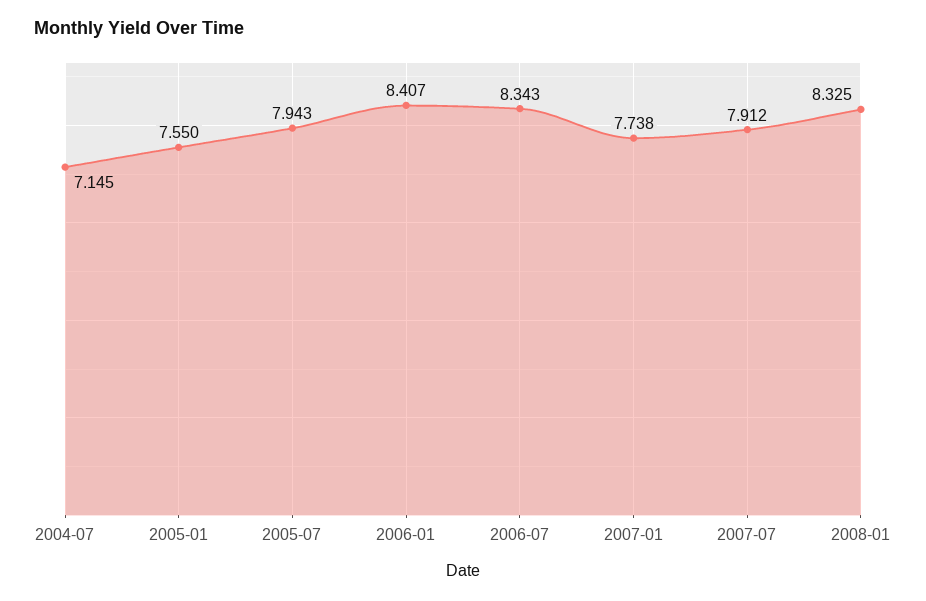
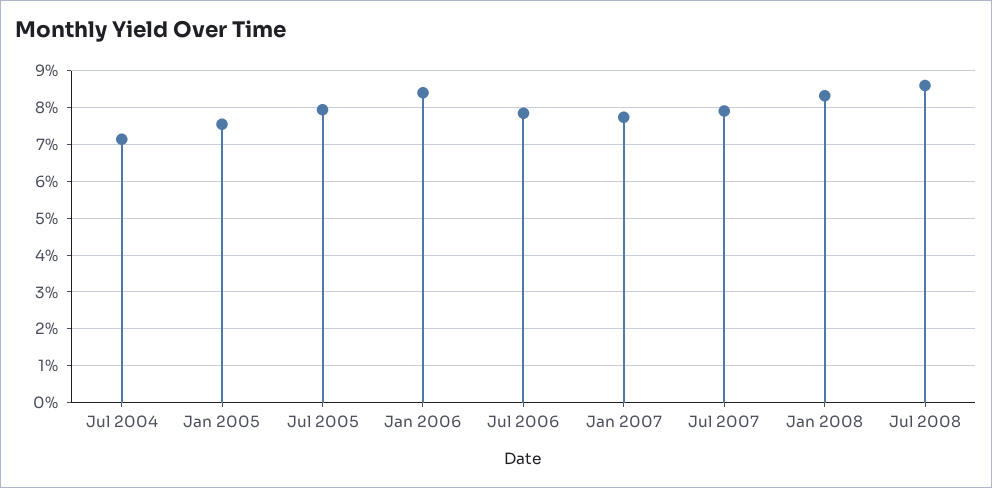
2006-07: 8.343 -> 7.8
Jul 2008: none -> 8.6

